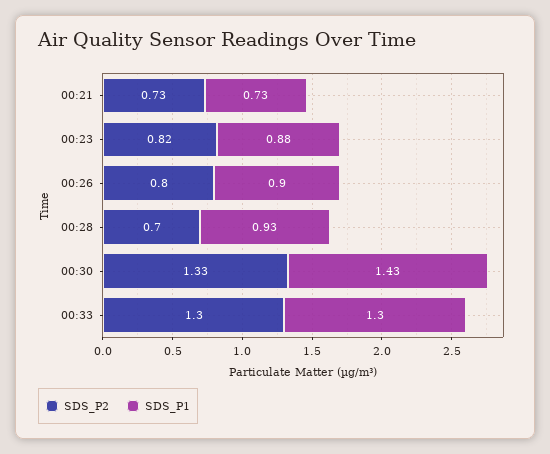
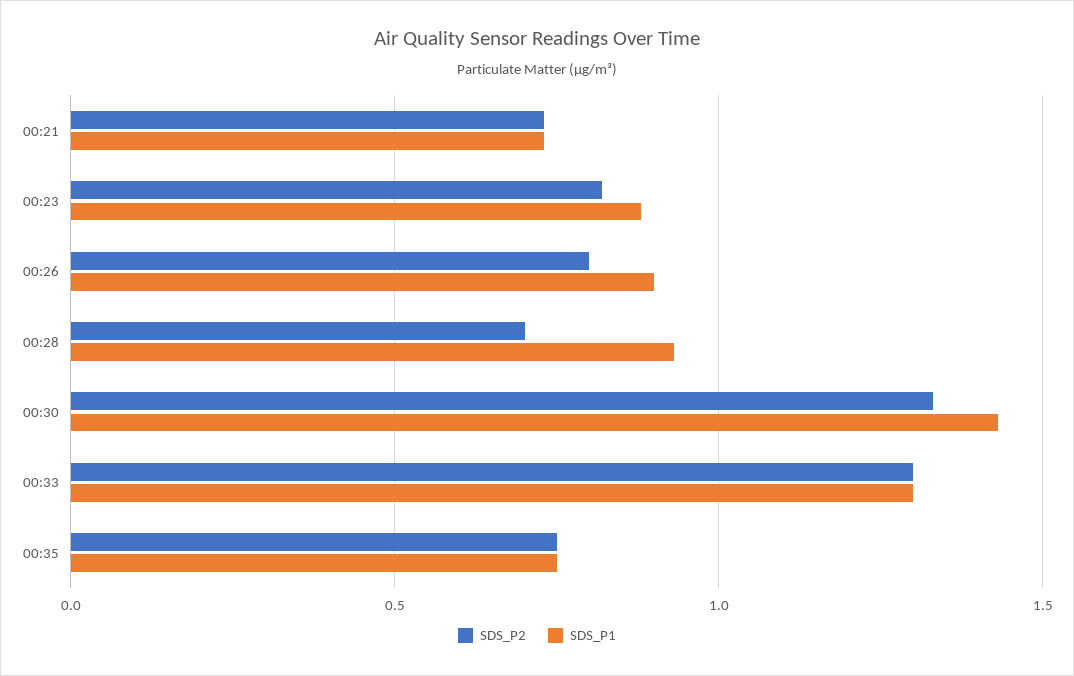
SDS_P2, 00:35: none -> 0.75
SDS_P1, 00:35: none -> 0.75

